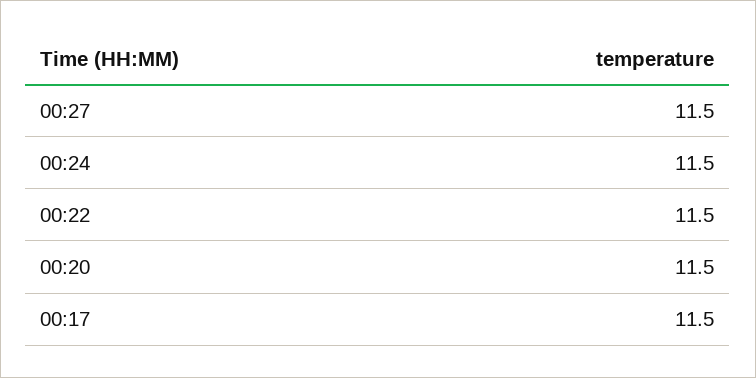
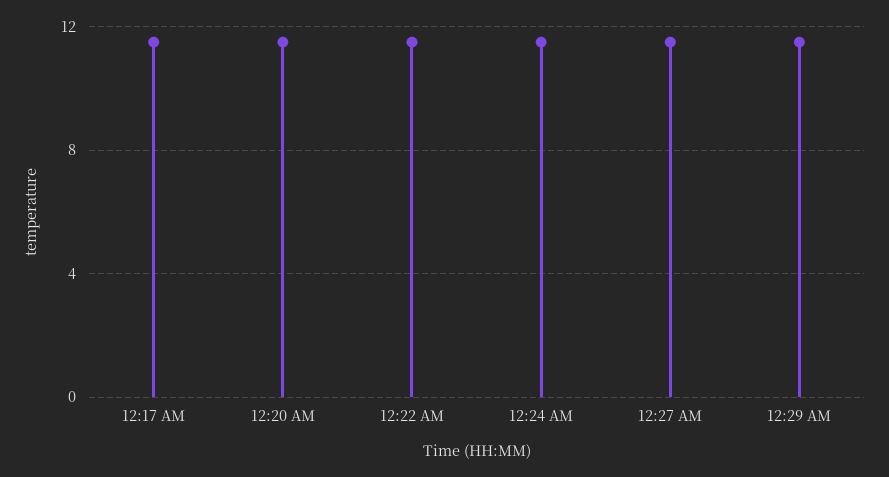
12:29 AM: none -> 11.5

